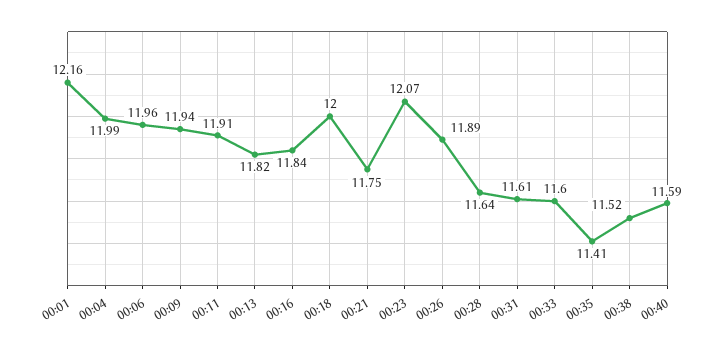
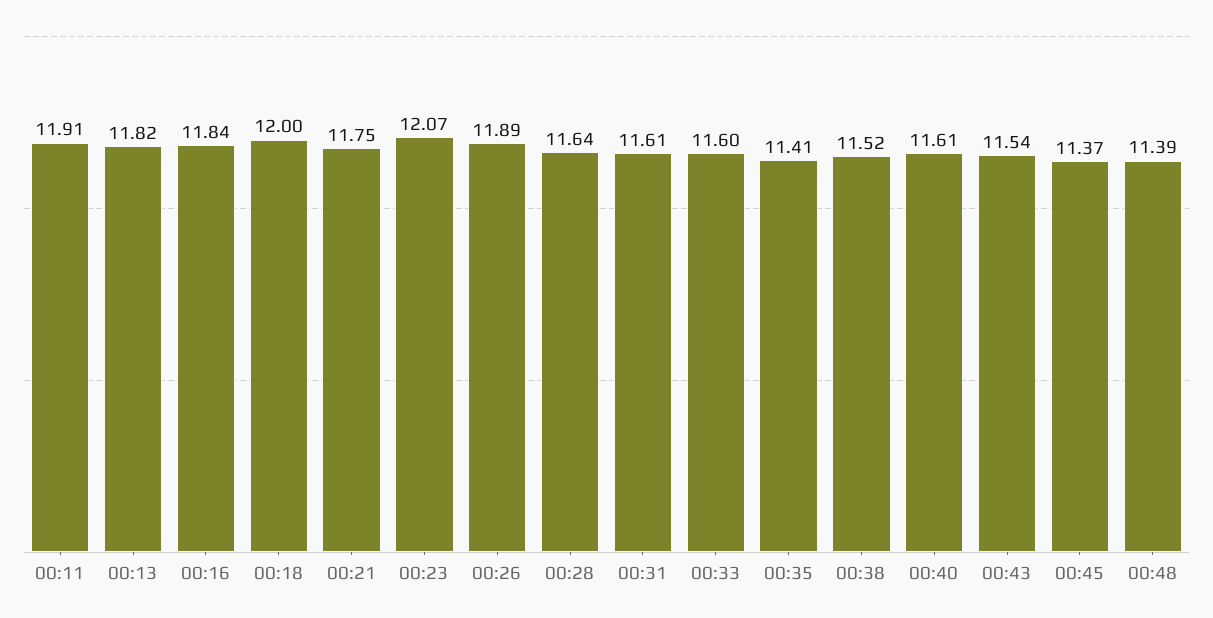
00:01: 12.16 -> none
00:04: 11.99 -> none
00:06: 11.96 -> none
00:09: 11.94 -> none
00:40: 11.59 -> 11.61
00:43: none -> 11.54
00:45: none -> 11.37
00:48: none -> 11.39

